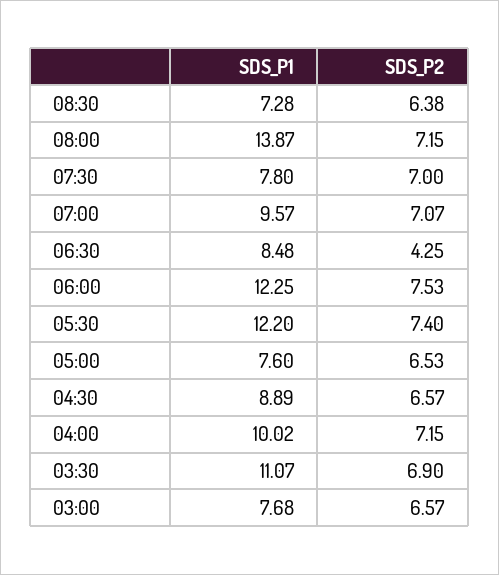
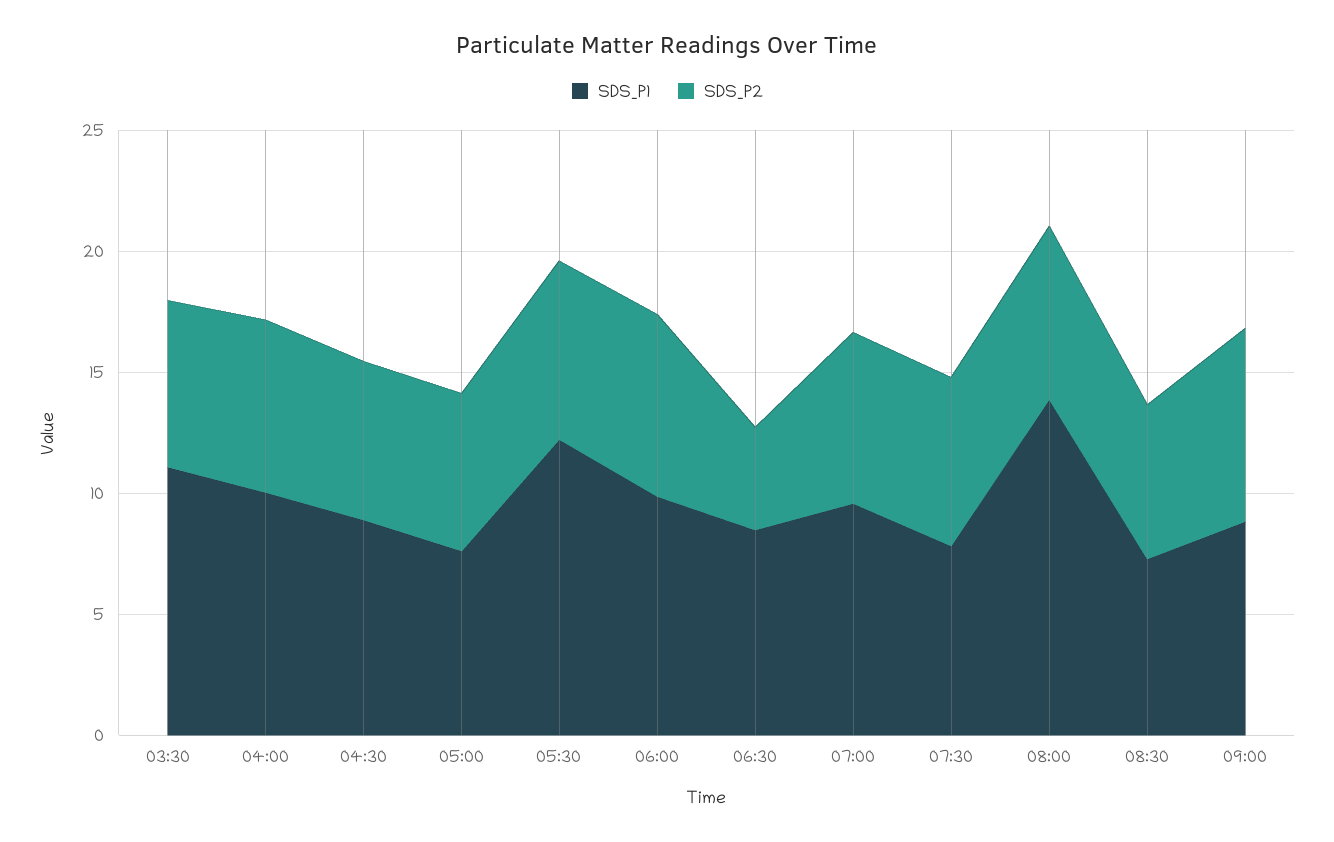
SDS_P1, 06:00: 12.25 -> 10
SDS_P1, 03:00: 7.68 -> none
SDS_P2, 03:00: 6.57 -> none
SDS_P1, 09:00: none -> 9
SDS_P2, 09:00: none -> 8

